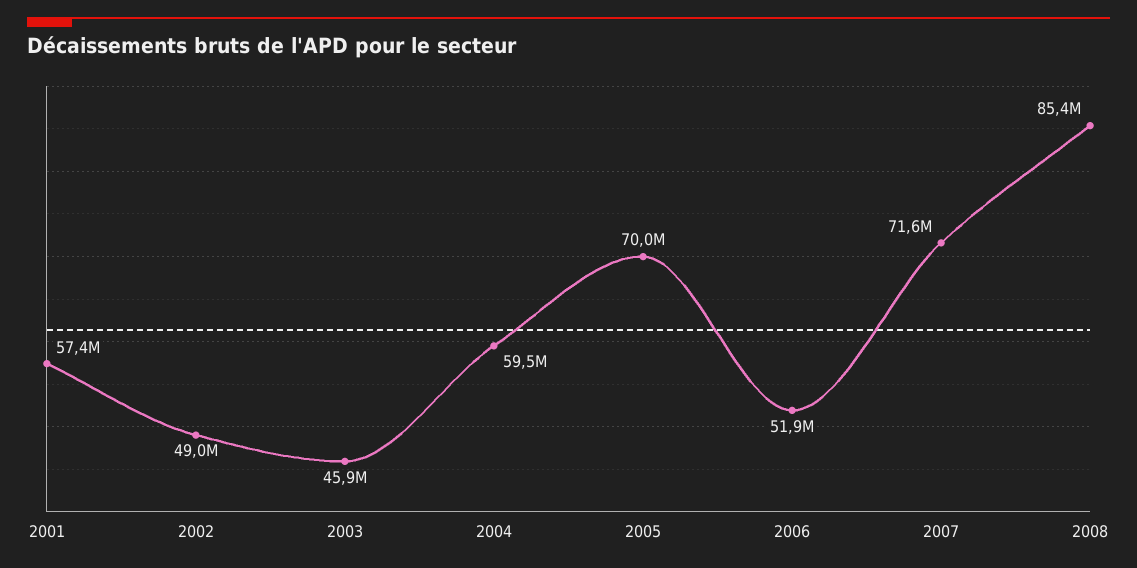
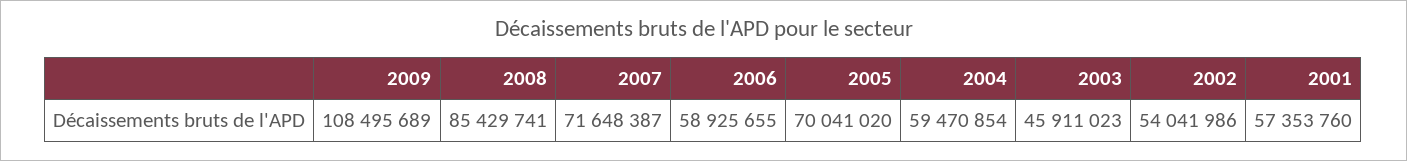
2002: 49000000 -> 54041986
2006: 51900000 -> 58925655
2009: none -> 108495689

